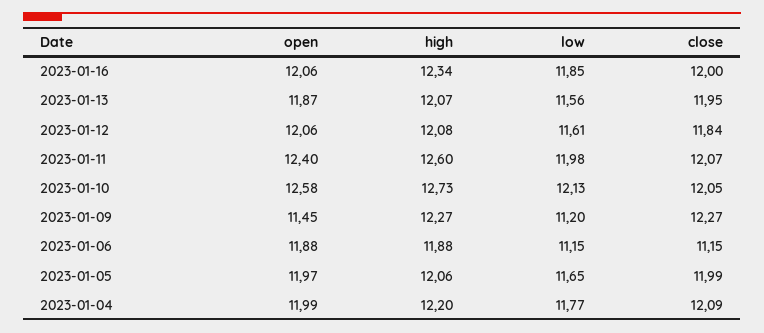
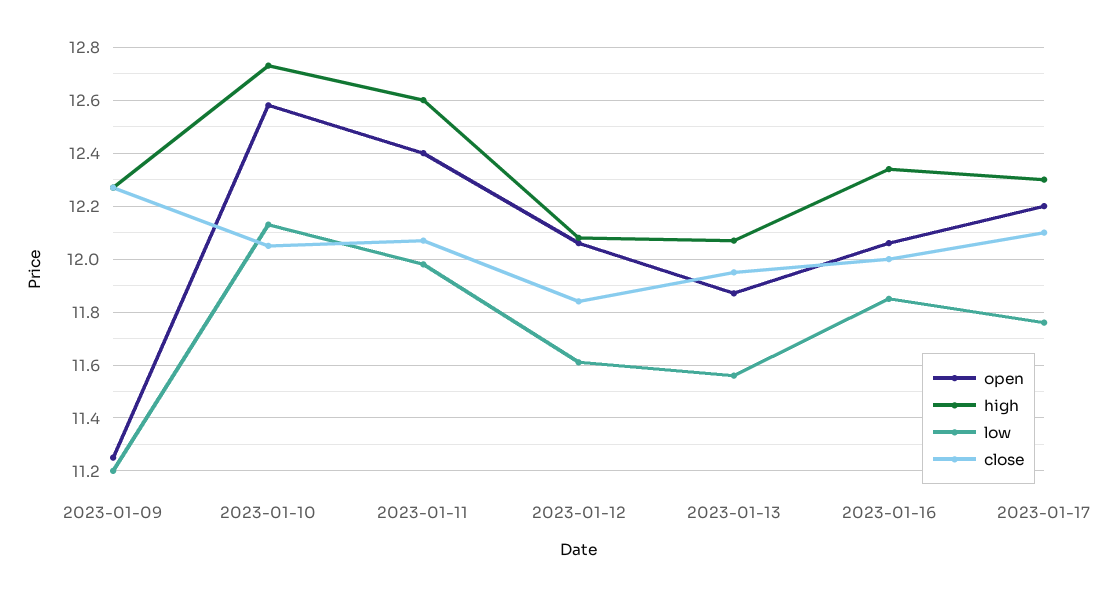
open, 2023-01-09: 11.45 -> 11.25
open, 2023-01-06: 11.88 -> none
high, 2023-01-06: 11.88 -> none
low, 2023-01-06: 11.15 -> none
close, 2023-01-06: 11.15 -> none
open, 2023-01-05: 11.97 -> none
high, 2023-01-05: 12.06 -> none
low, 2023-01-05: 11.65 -> none
close, 2023-01-05: 11.99 -> none
open, 2023-01-04: 11.99 -> none
high, 2023-01-04: 12.2 -> none
low, 2023-01-04: 11.77 -> none
close, 2023-01-04: 12.09 -> none
open, 2023-01-17: none -> 12.2
high, 2023-01-17: none -> 12.3
low, 2023-01-17: none -> 11.75
close, 2023-01-17: none -> 12.1

